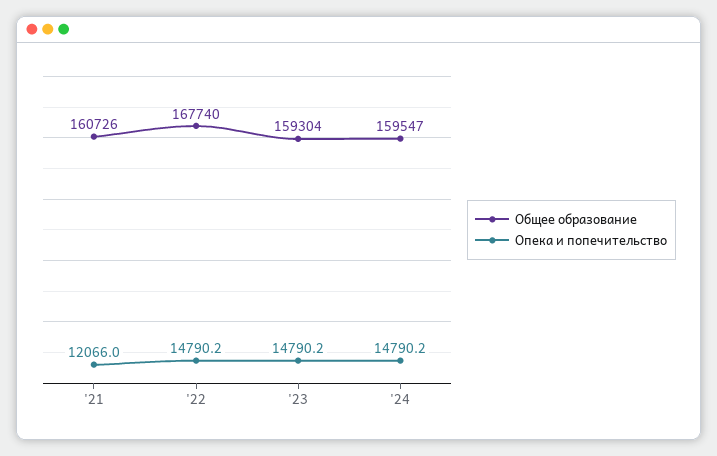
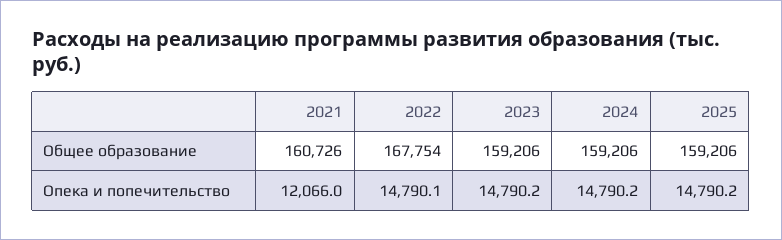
Общее образование, '22: 167740 -> 167754
Опека и попечительство, '22: 14790.2 -> 14790.1
Общее образование, '23: 159304 -> 159206
Общее образование, '24: 159547 -> 159206
Общее образование, 2025: none -> 159206
Опека и попечительство, 2025: none -> 14790.2

